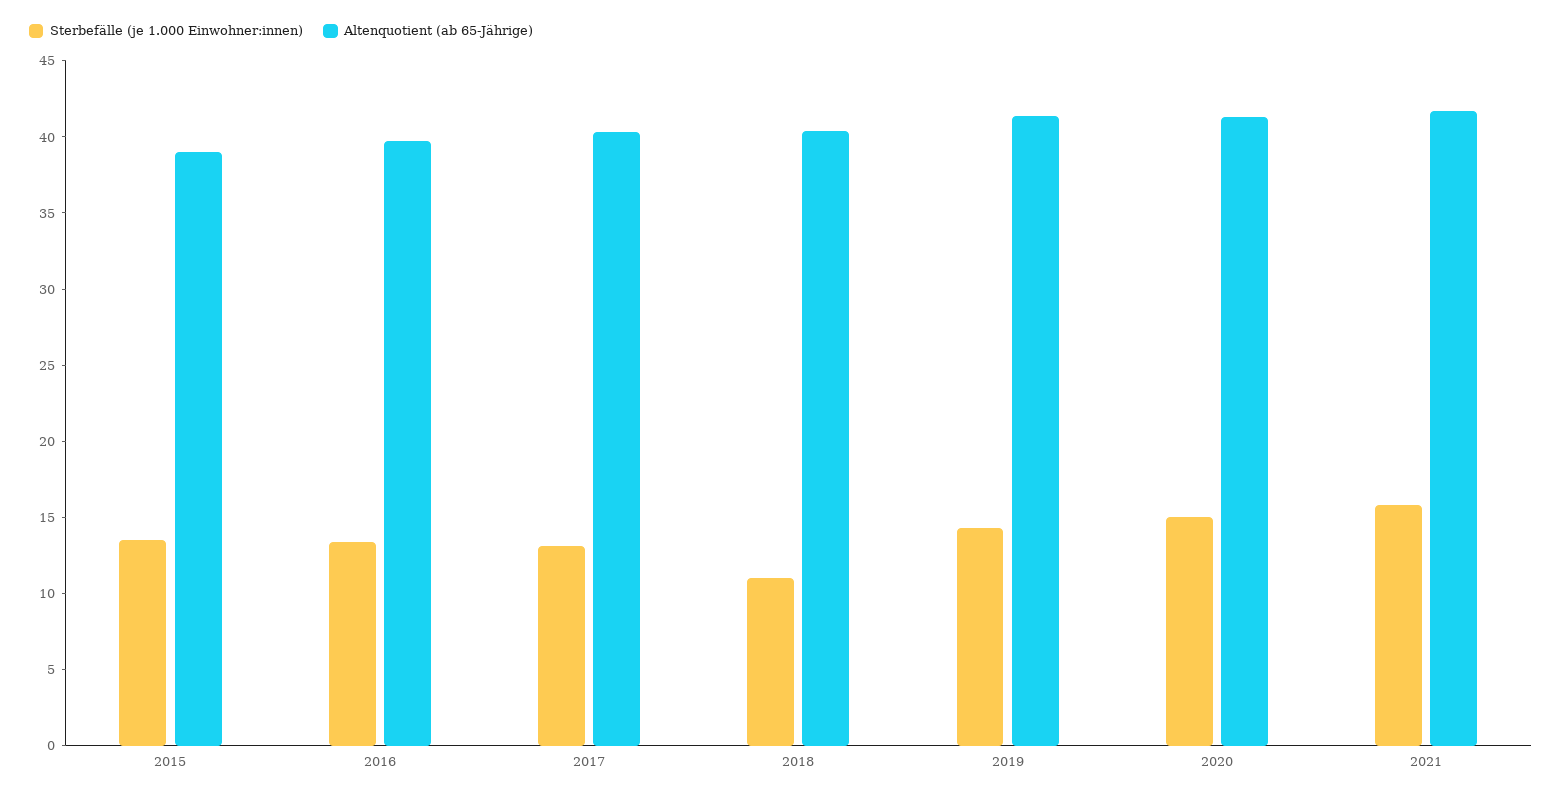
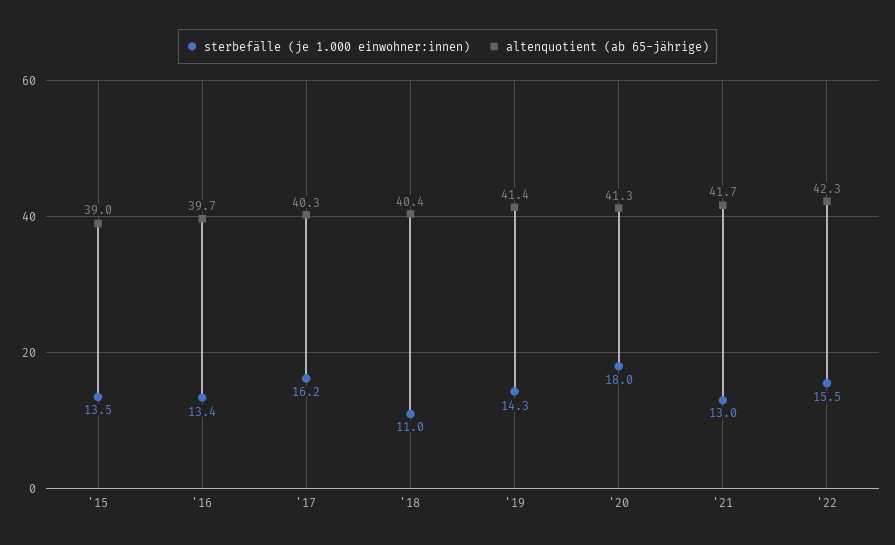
Sterbefälle (je 1.000 Einwohner:innen), 2017: 13 -> 16.2
Sterbefälle (je 1.000 Einwohner:innen), 2020: 15 -> 18
Sterbefälle (je 1.000 Einwohner:innen), 2021: 16 -> 13
Sterbefälle (je 1.000 Einwohner:innen), '22: none -> 15.5
Altenquotient (ab 65-Jährige), '22: none -> 42.3

